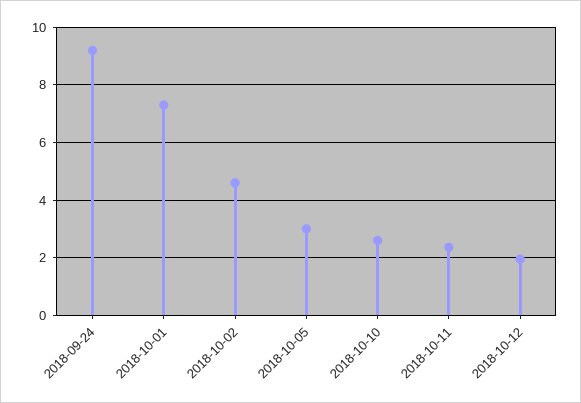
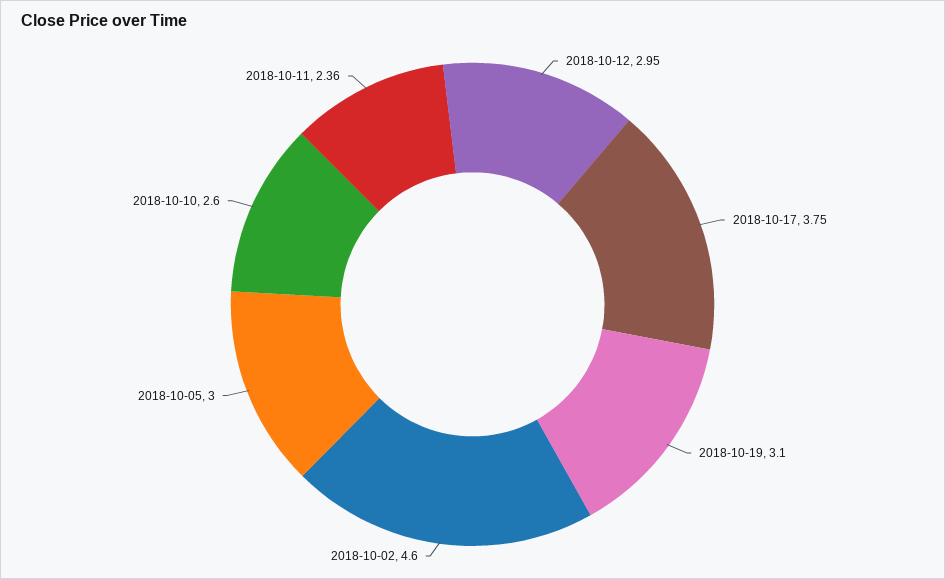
2018-09-24: 9.25 -> none
2018-10-01: 7.25 -> none
2018-10-12: 2 -> 2.95
2018-10-17: none -> 3.75
2018-10-19: none -> 3.1

